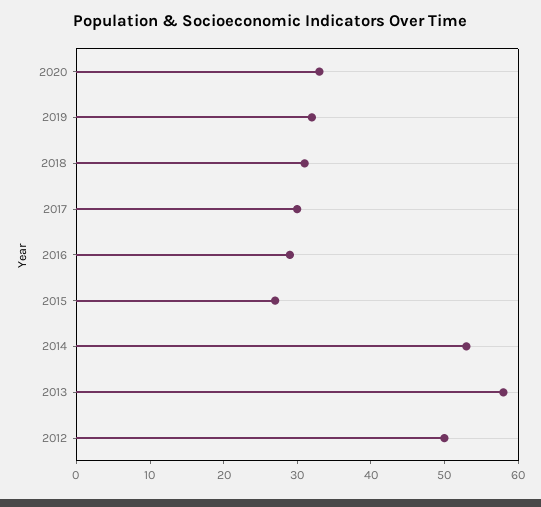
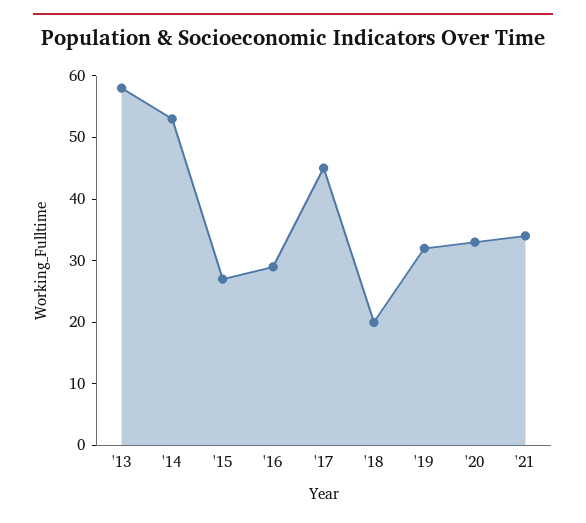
2018: 30 -> 20
2017: 30 -> 45
2012: 50 -> none
'21: none -> 35

